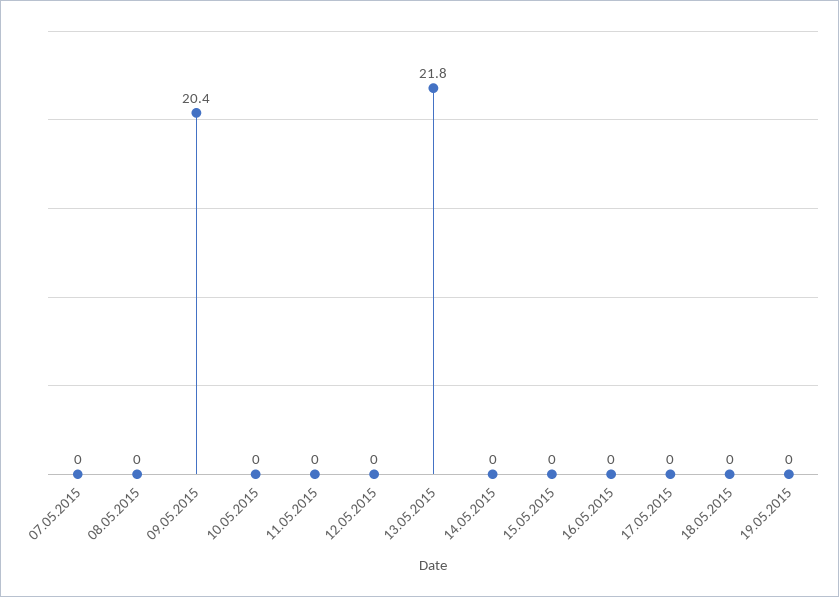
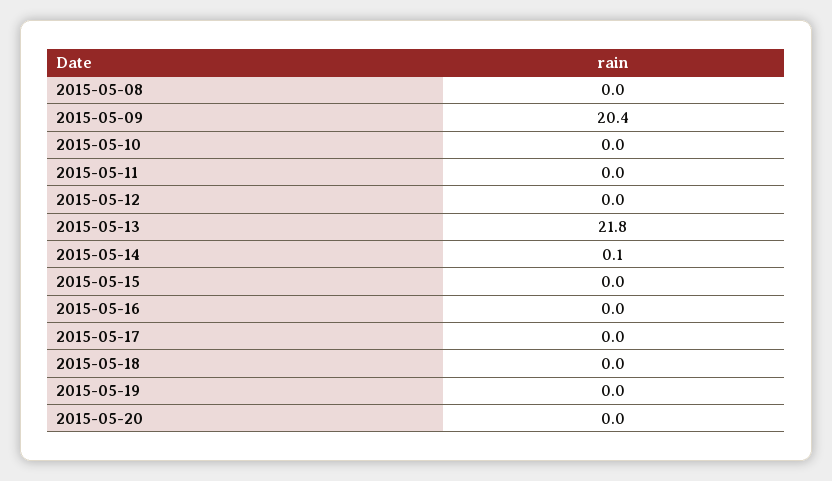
07.05.2015: 0 -> none
14.05.2015: 0 -> 0.1
2015-05-20: none -> 0

